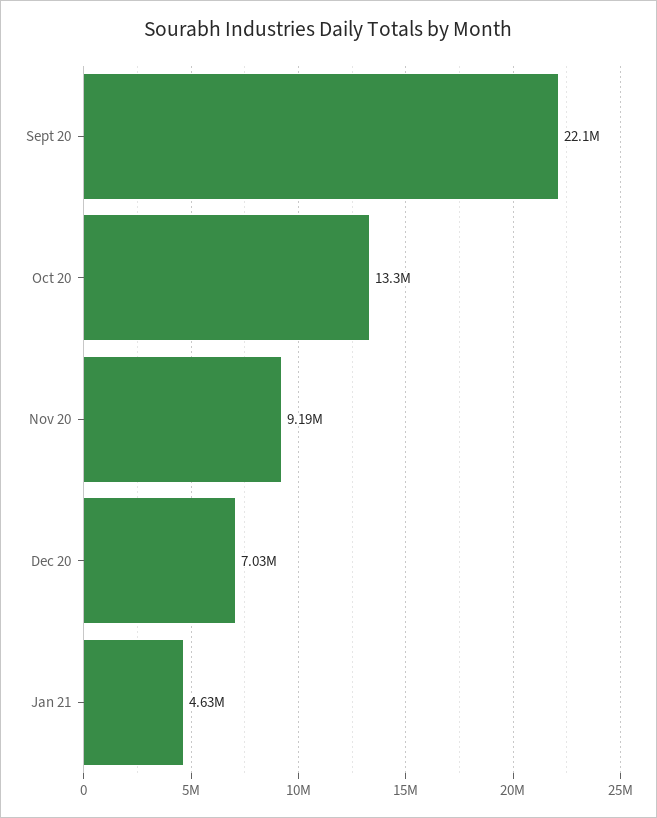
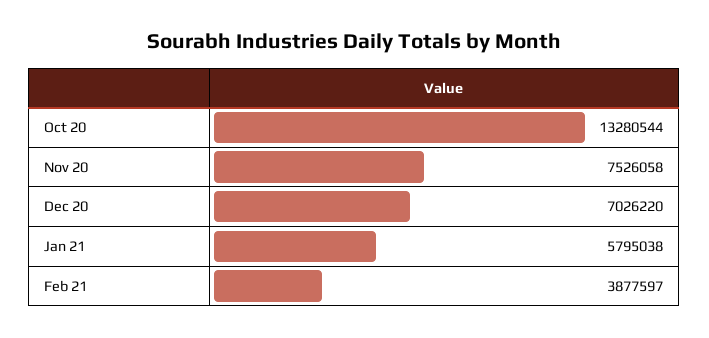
Sept 20: 22100000 -> none
Nov 20: 9190000 -> 7526058
Jan 21: 4630000 -> 5795038
Feb 21: none -> 3877597

